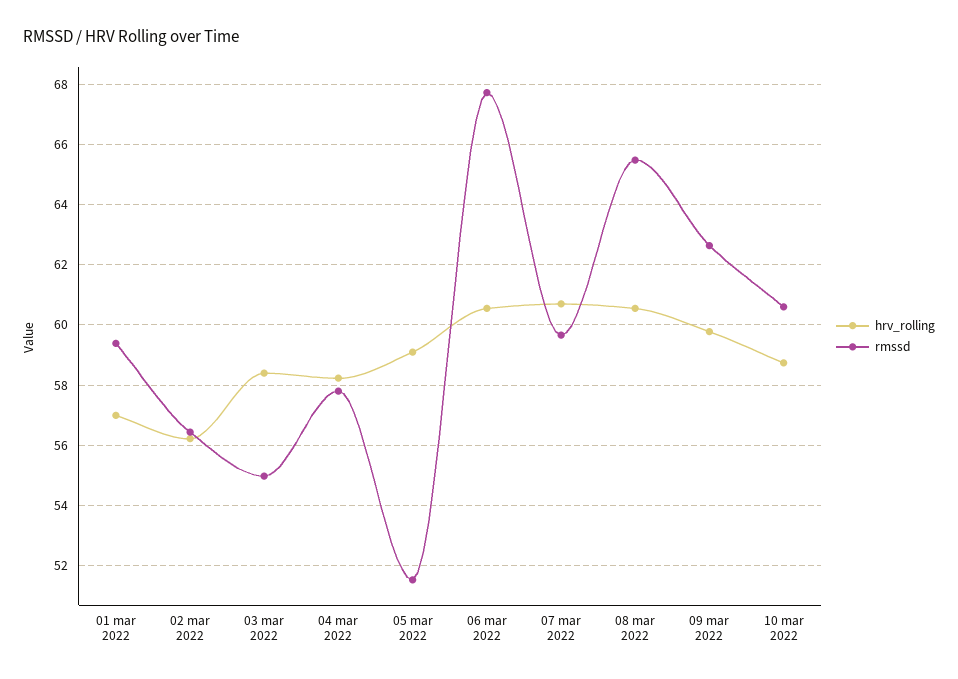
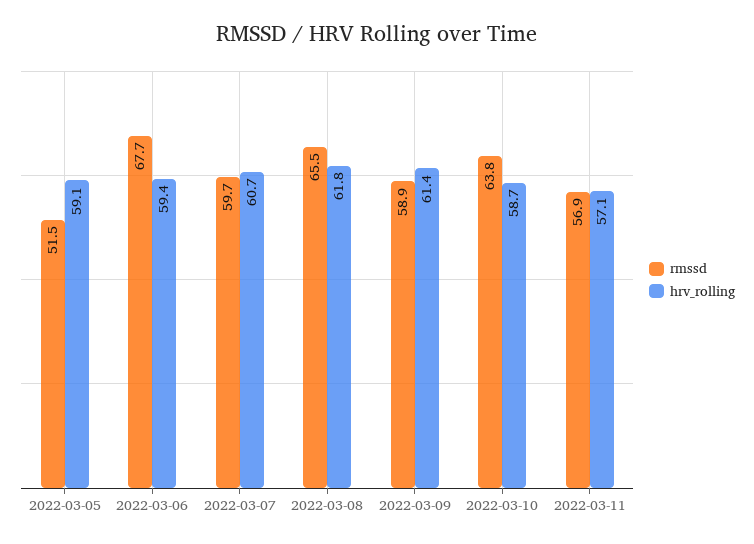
hrv_rolling, 01 mar 2022: 57 -> none
rmssd, 01 mar 2022: 59.4 -> none
hrv_rolling, 02 mar 2022: 56.2 -> none
rmssd, 02 mar 2022: 56.4 -> none
hrv_rolling, 03 mar 2022: 58.4 -> none
rmssd, 03 mar 2022: 55 -> none
hrv_rolling, 04 mar 2022: 58.2 -> none
rmssd, 04 mar 2022: 57.8 -> none
hrv_rolling, 06 mar 2022: 60.6 -> 59.4
hrv_rolling, 08 mar 2022: 60.6 -> 61.8
hrv_rolling, 09 mar 2022: 59.8 -> 61.4
rmssd, 09 mar 2022: 62.6 -> 58.9
rmssd, 10 mar 2022: 60.6 -> 63.8
rmssd, 2022-03-11: none -> 56.9
hrv_rolling, 2022-03-11: none -> 57.1

